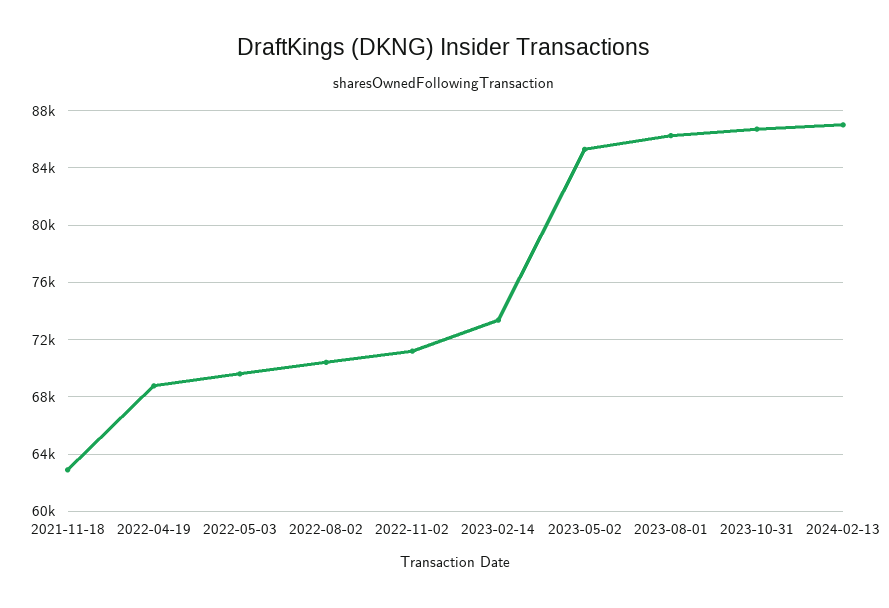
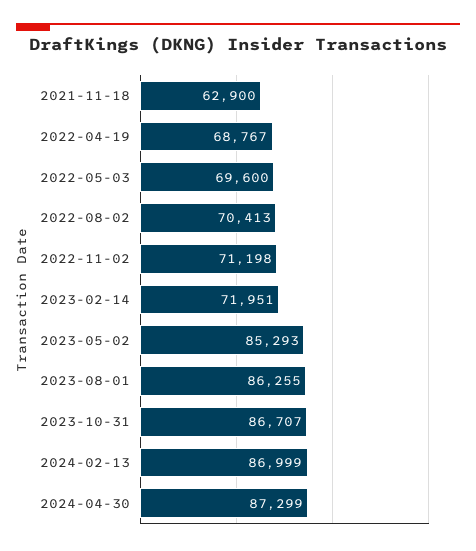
2023-02-14: 73500 -> 71951
2024-04-30: none -> 87299

